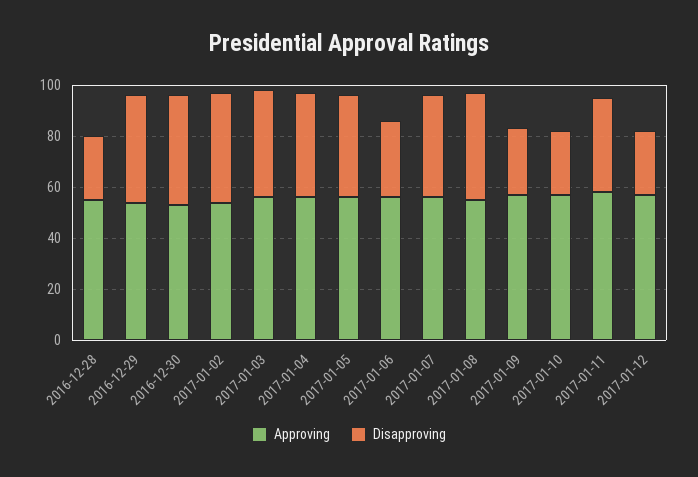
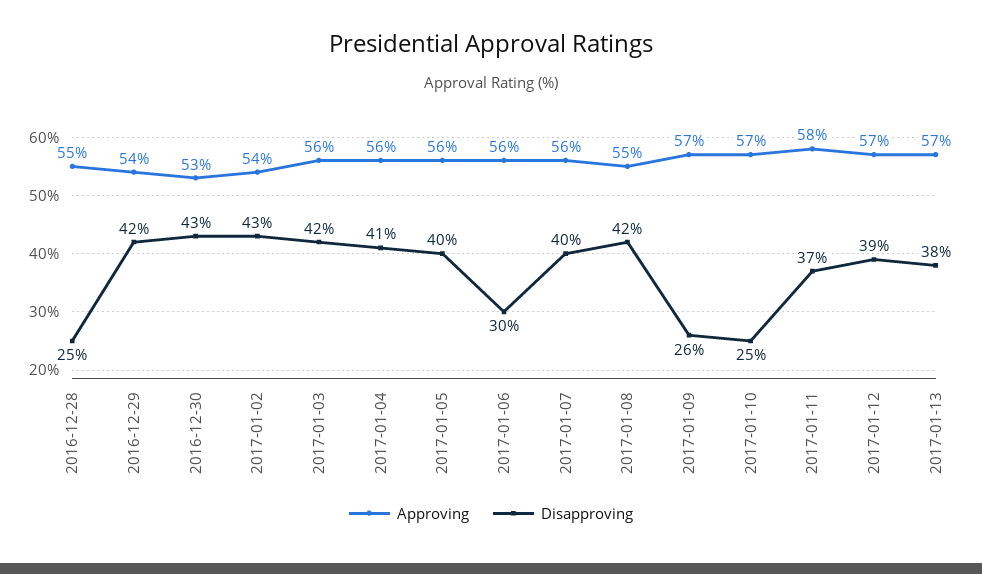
Disapproving, 2017-01-12: 25 -> 39
Approving, 2017-01-13: none -> 57
Disapproving, 2017-01-13: none -> 38

